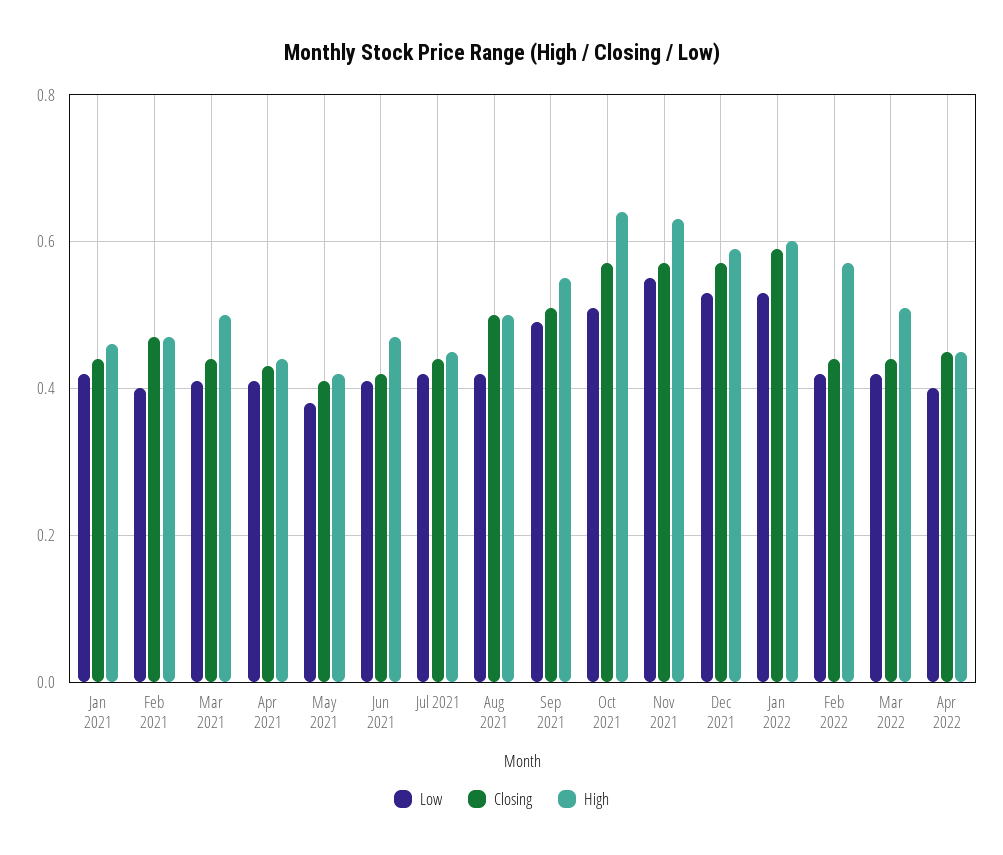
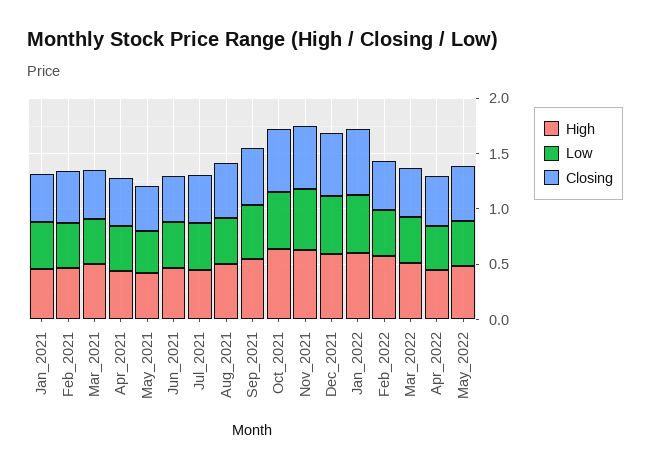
High, May_2022: none -> 0.5
Low, May_2022: none -> 0.4
Closing, May_2022: none -> 0.5

